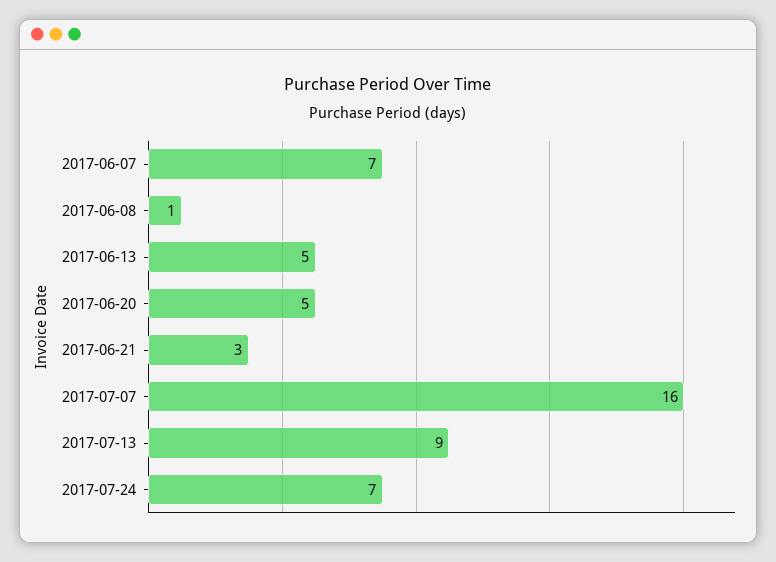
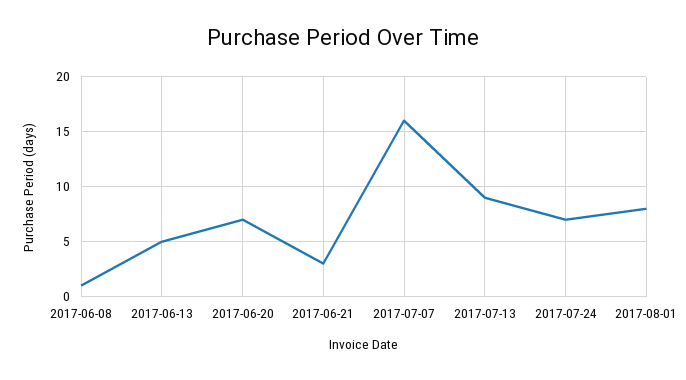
2017-06-07: 7 -> none
2017-06-20: 5 -> 7
2017-08-01: none -> 8

